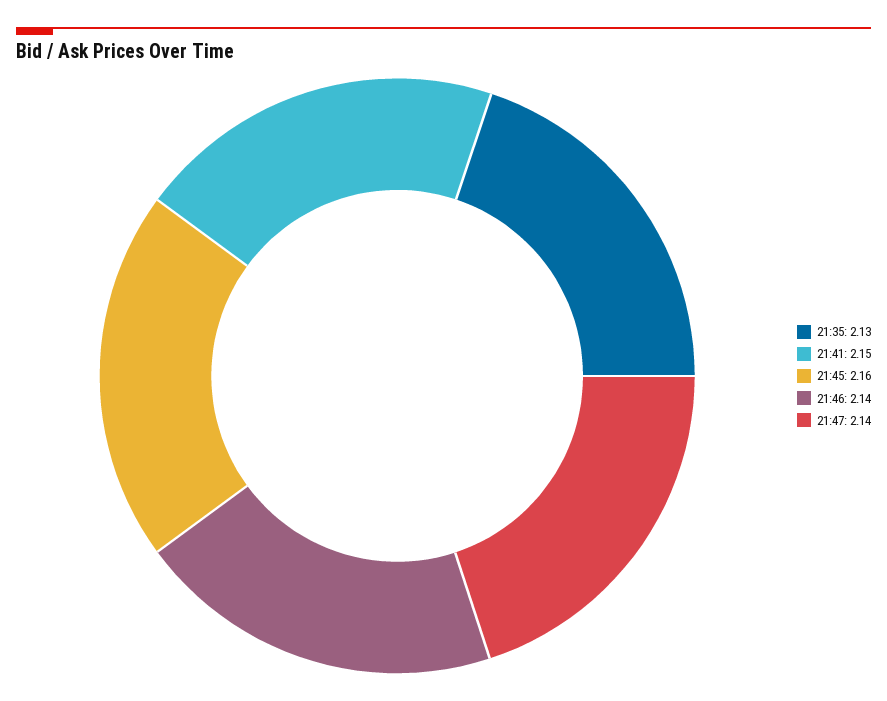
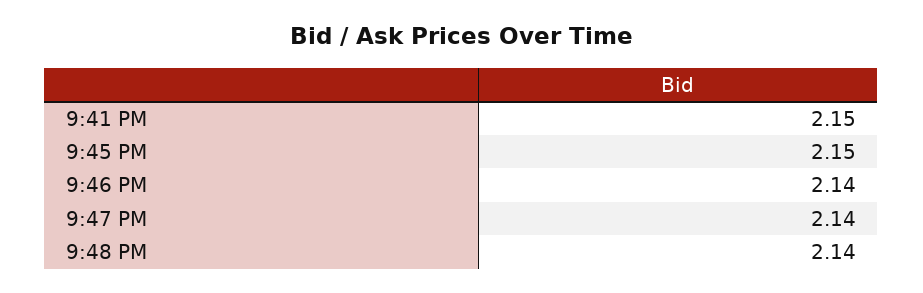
21:35: 2.13 -> none
21:45: 2.16 -> 2.15
9:48 PM: none -> 2.14

